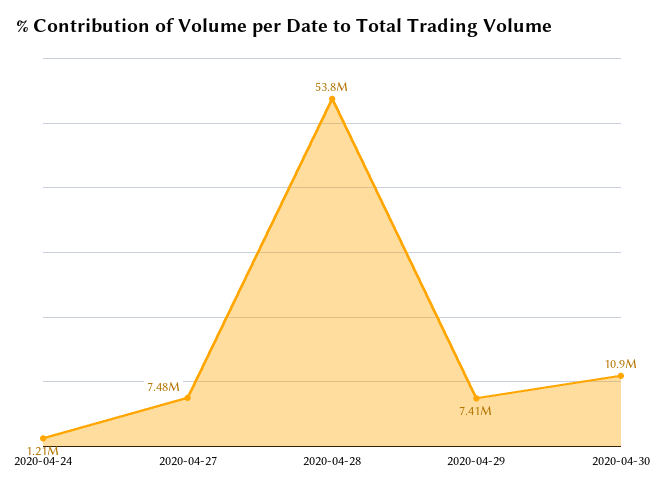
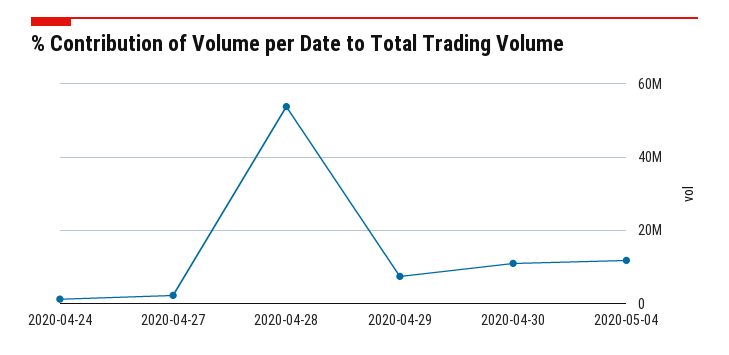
2020-04-27: 7480000 -> 2000000
2020-05-04: none -> 12000000

